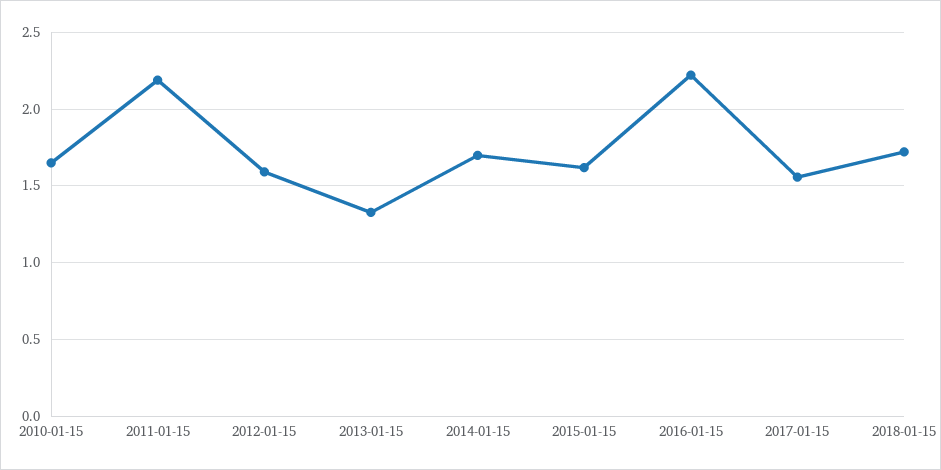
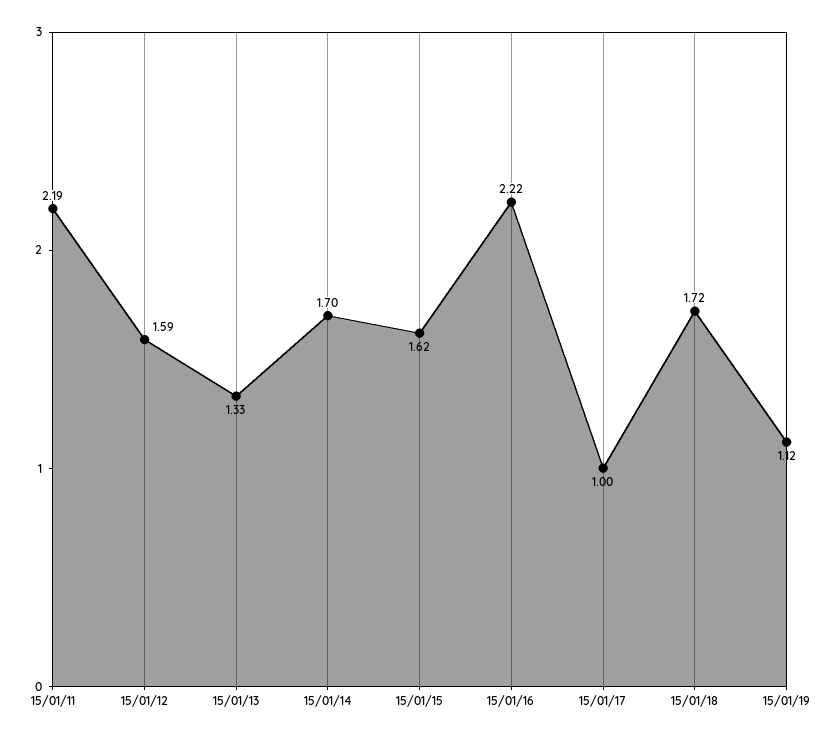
2010-01-15: 1.65 -> none
2017-01-15: 1.55 -> 1
15/01/19: none -> 1.12

